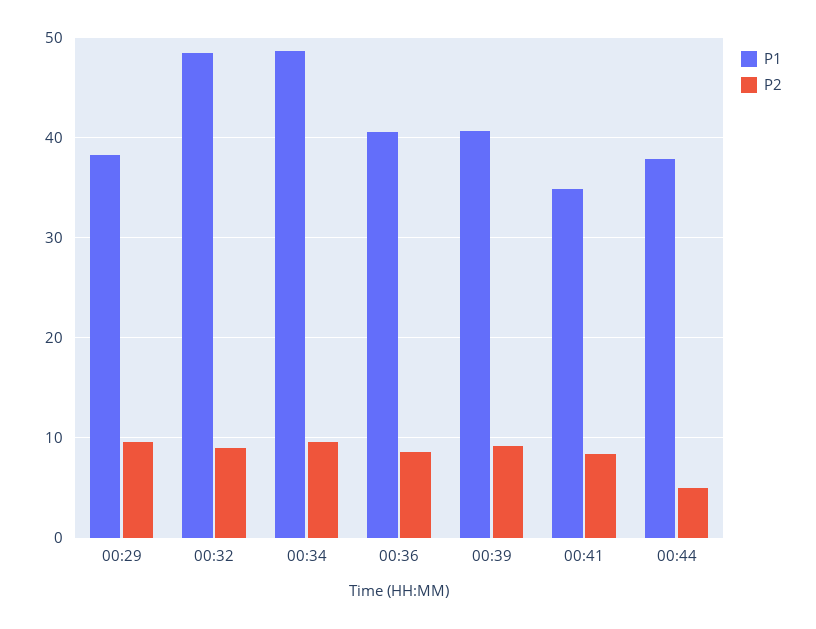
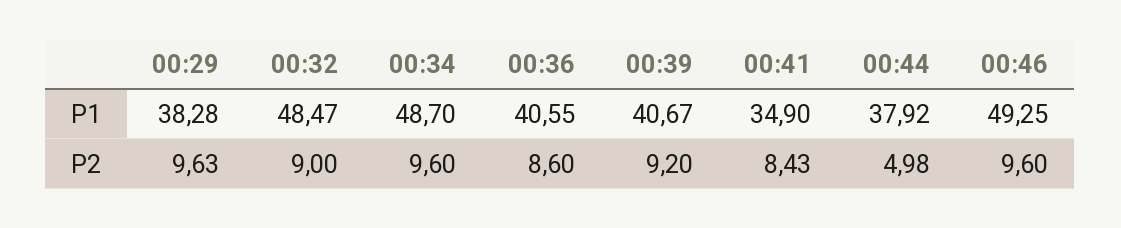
P1, 00:46: none -> 49.25
P2, 00:46: none -> 9.6

